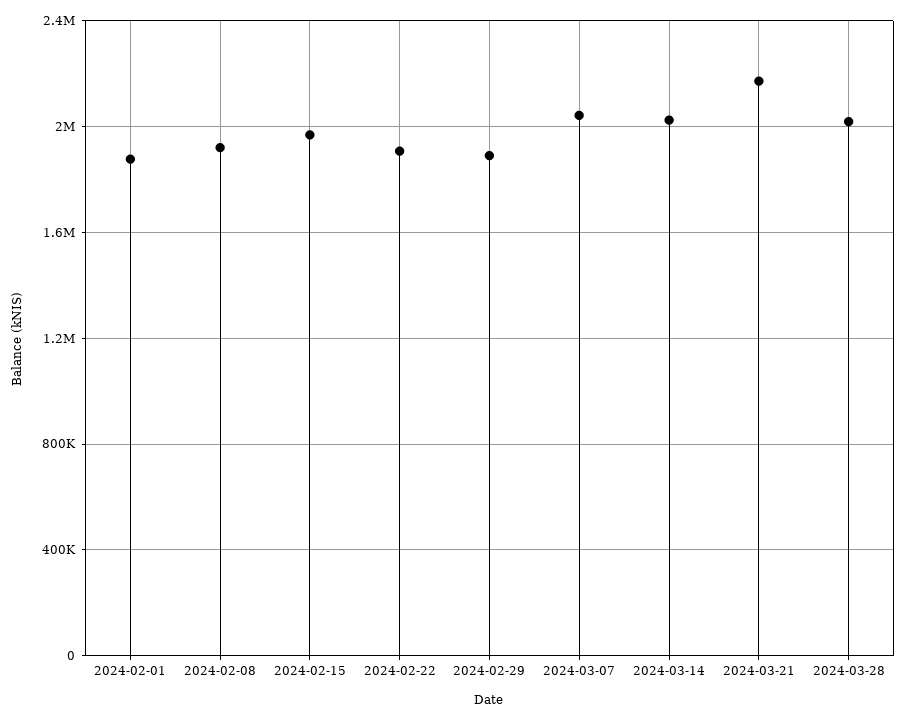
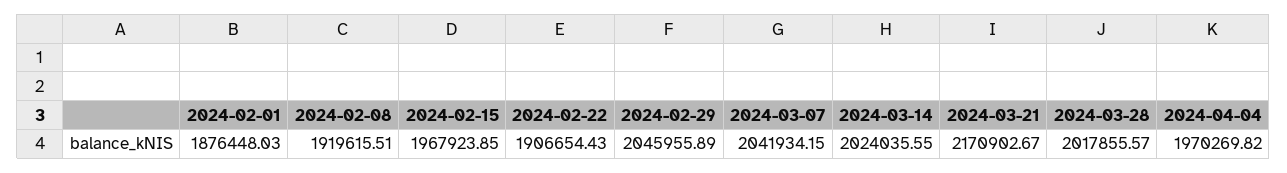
2024-02-29: 1900000 -> 2045955.89
2024-04-04: none -> 1970269.82

